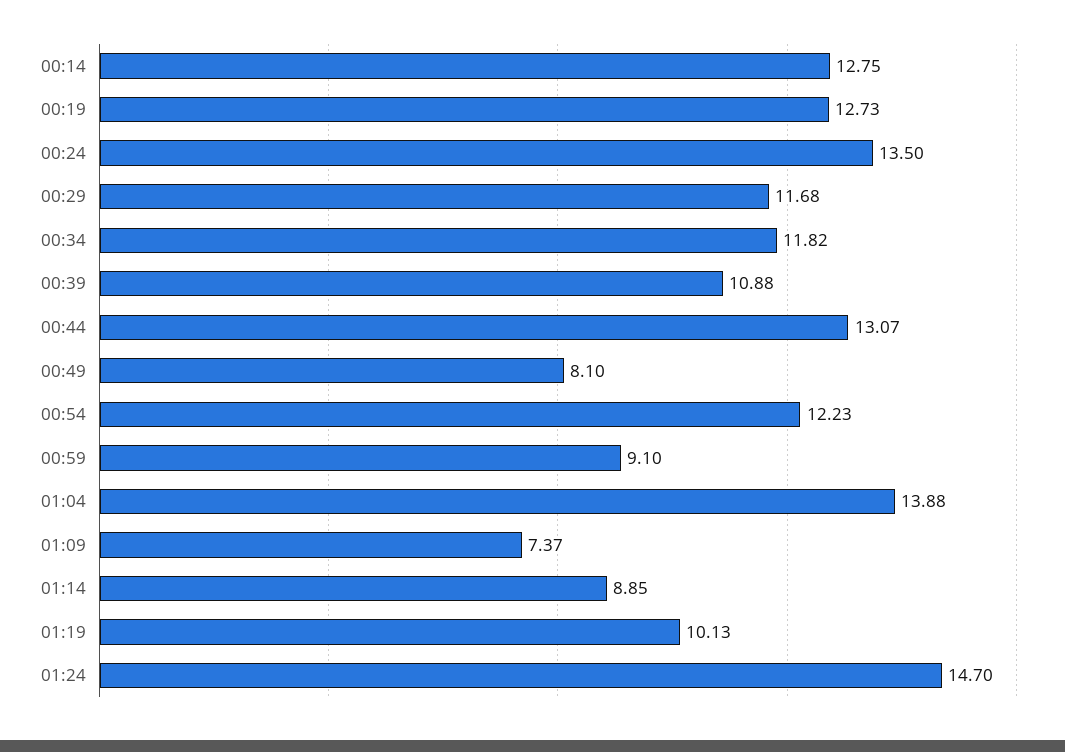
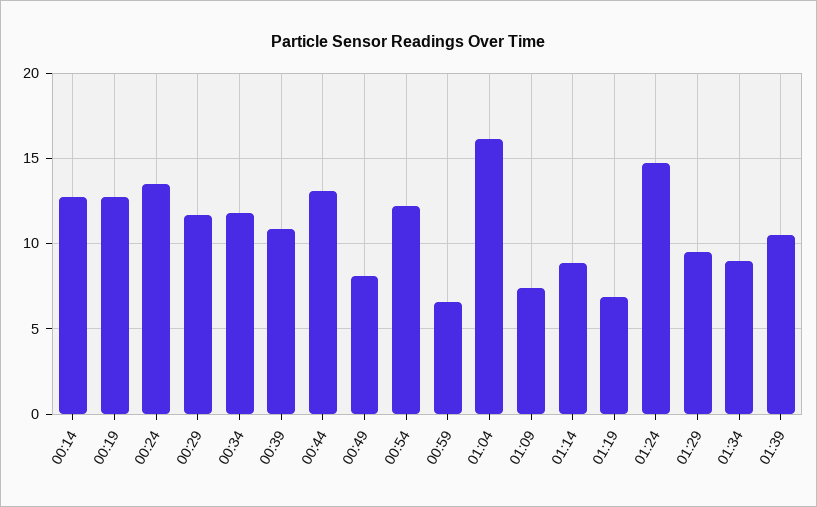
00:59: 9.1 -> 6.5
01:04: 13.88 -> 16
01:19: 10.13 -> 7
01:29: none -> 9.5
01:34: none -> 9
01:39: none -> 10.5

